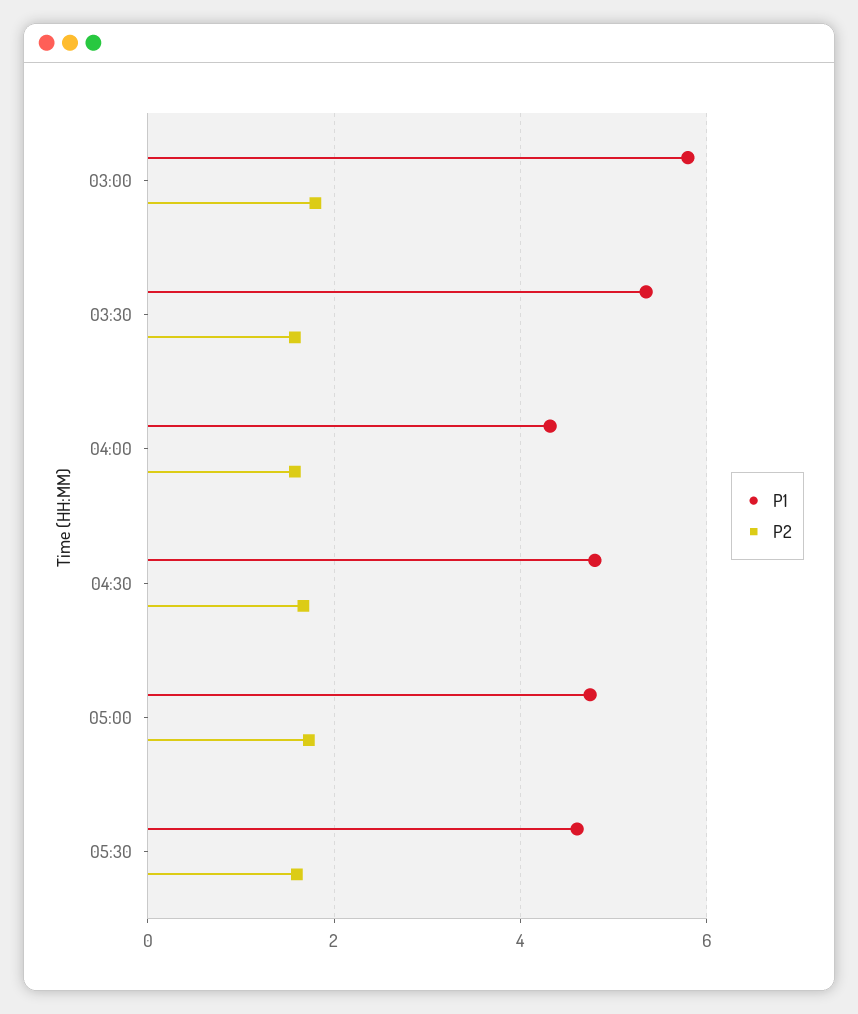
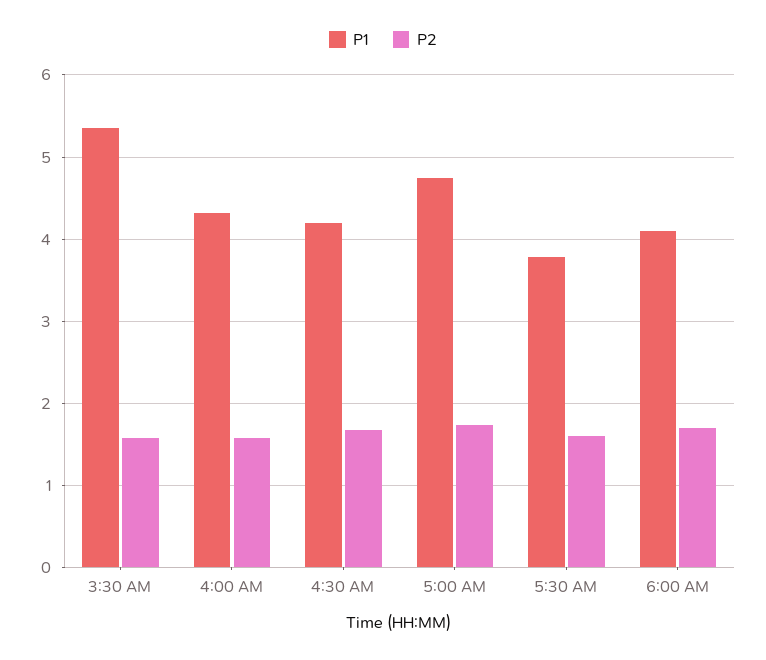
P1, 03:00: 5.8 -> none
P2, 03:00: 1.8 -> none
P1, 04:30: 4.8 -> 4.2
P1, 05:30: 4.6 -> 3.8
P1, 6:00 AM: none -> 4.1
P2, 6:00 AM: none -> 1.7

